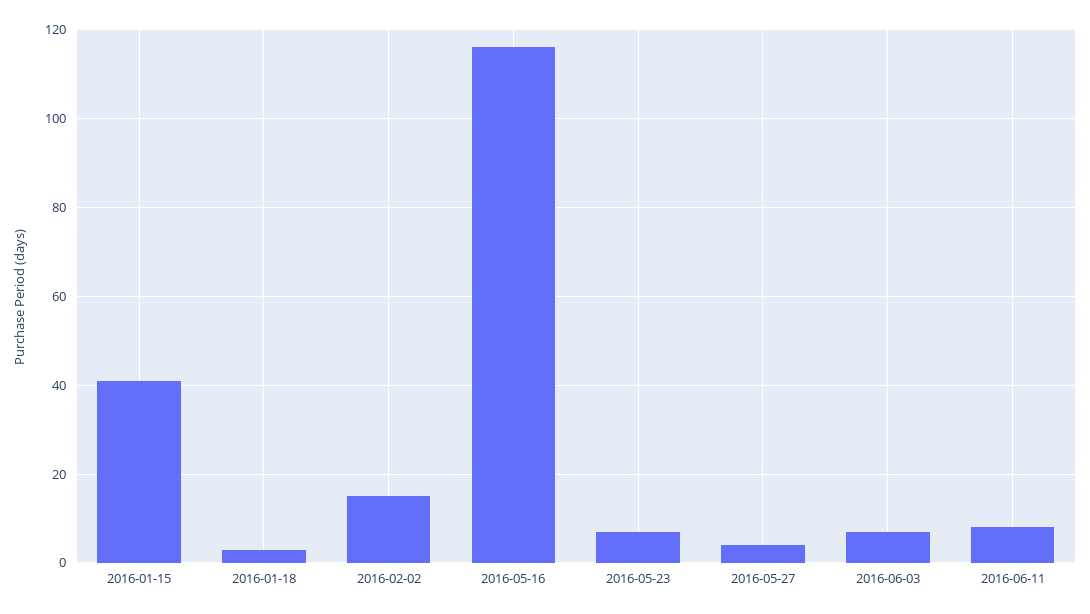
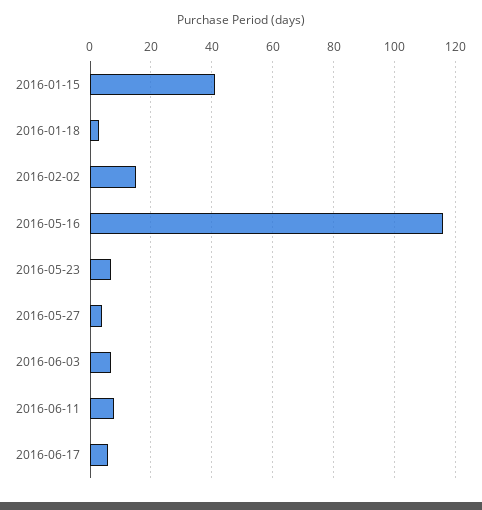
2016-06-17: none -> 5

